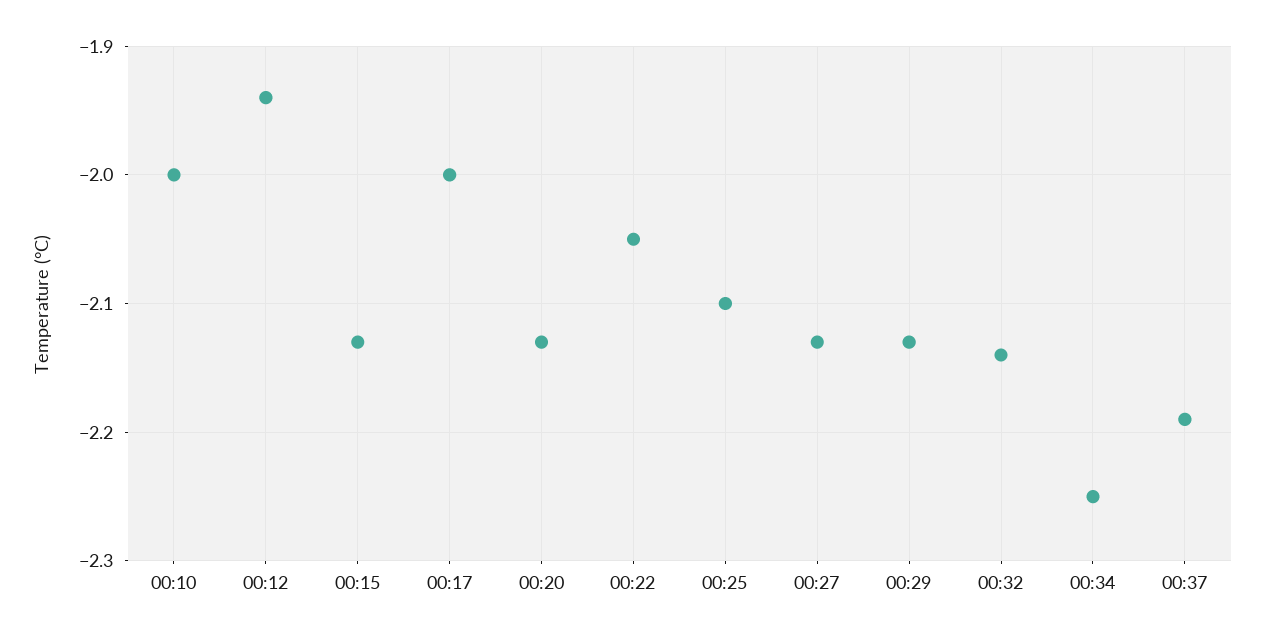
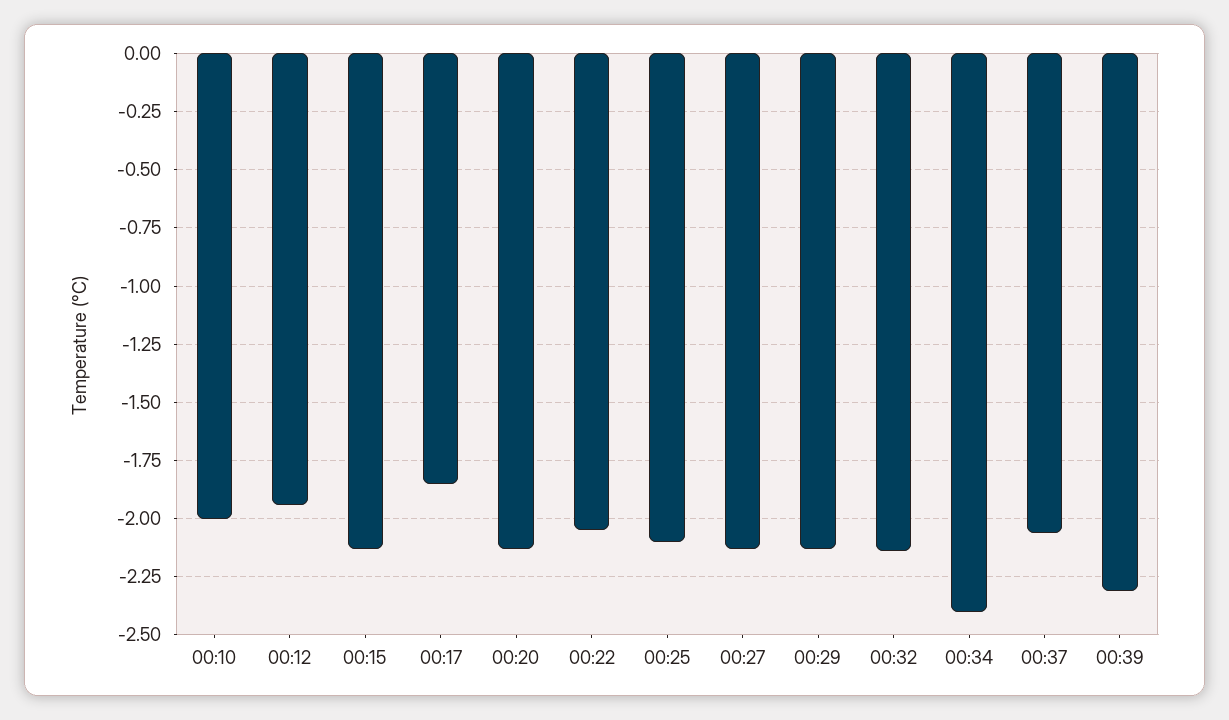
00:17: -2 -> -1.85
00:34: -2.25 -> -2.4
00:37: -2.19 -> -2.05
00:39: none -> -2.3

